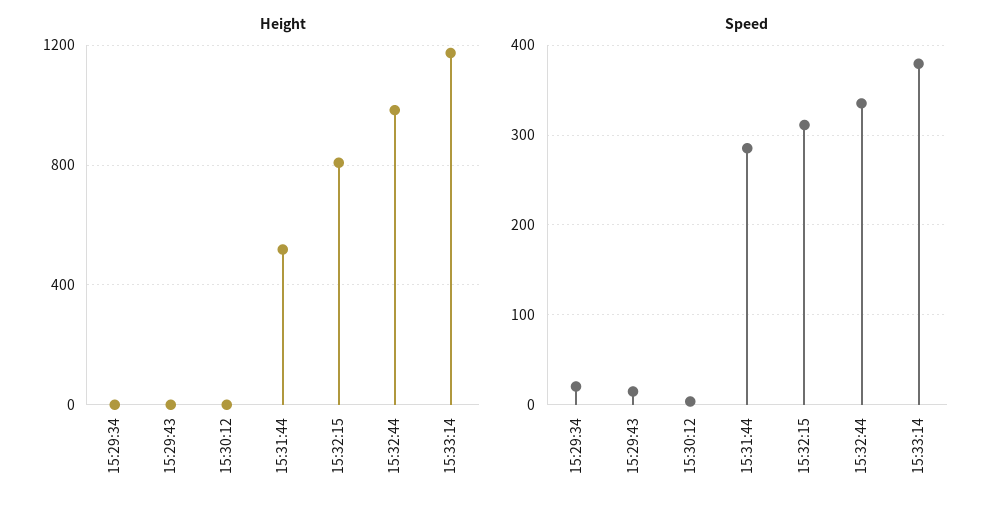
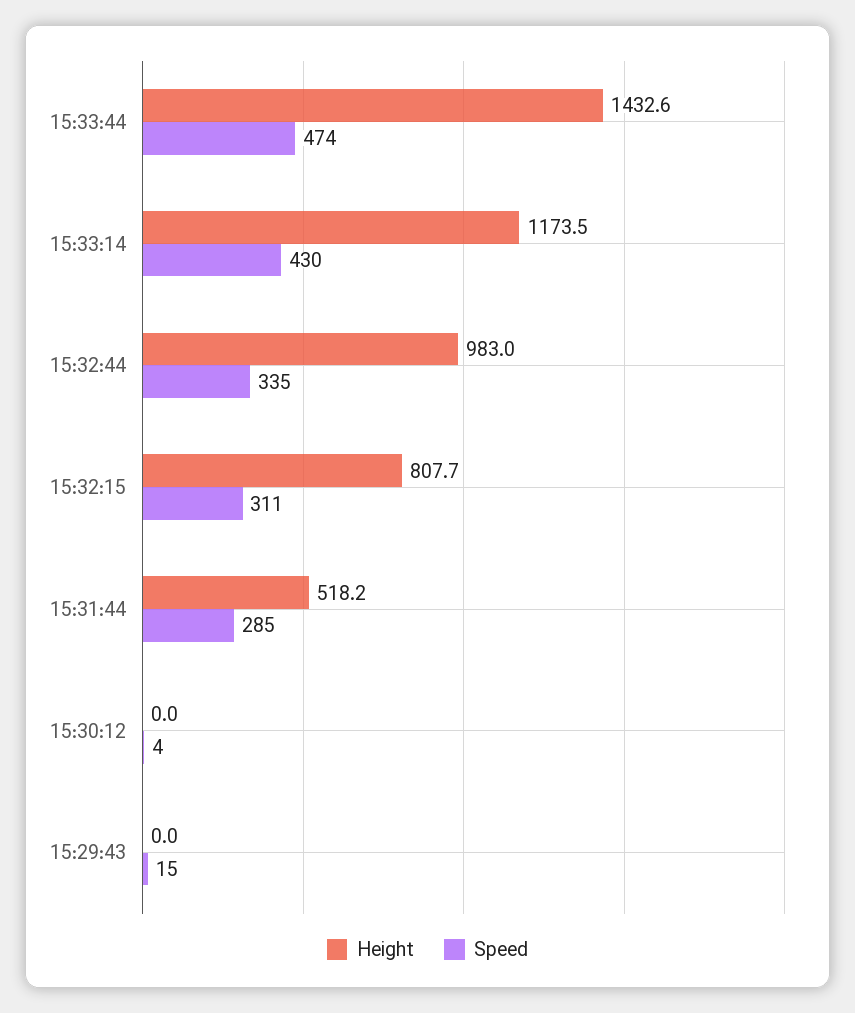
Height, 15:29:34: 0 -> none
Speed, 15:29:34: 20 -> none
Speed, 15:33:14: 380 -> 430
Height, 15:33:44: none -> 1432.6
Speed, 15:33:44: none -> 474

